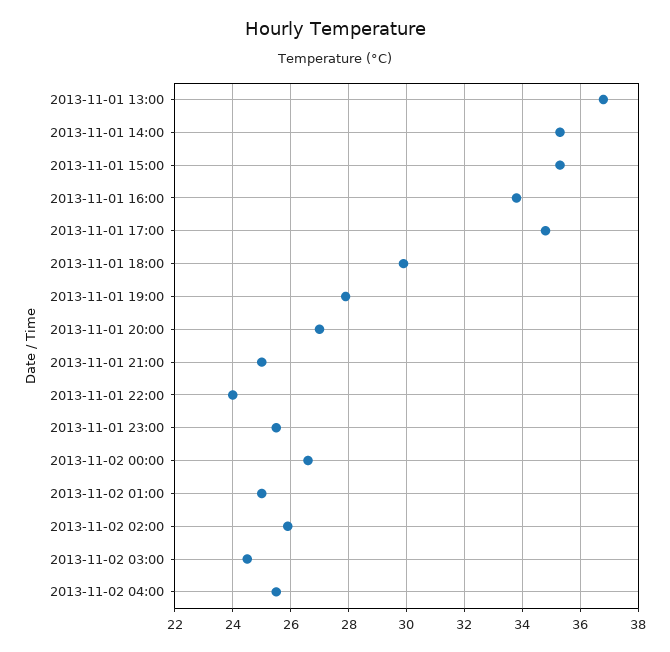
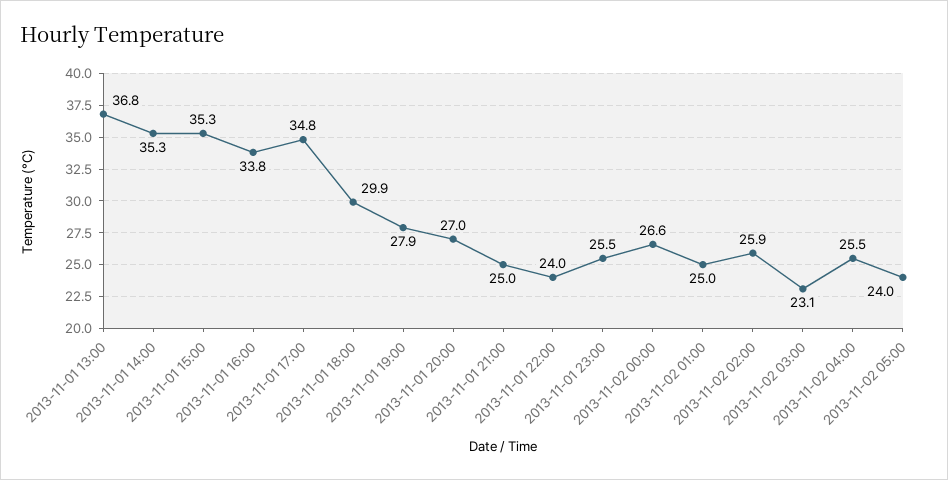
2013-11-02 03:00: 24.5 -> 23.1
2013-11-02 05:00: none -> 24

